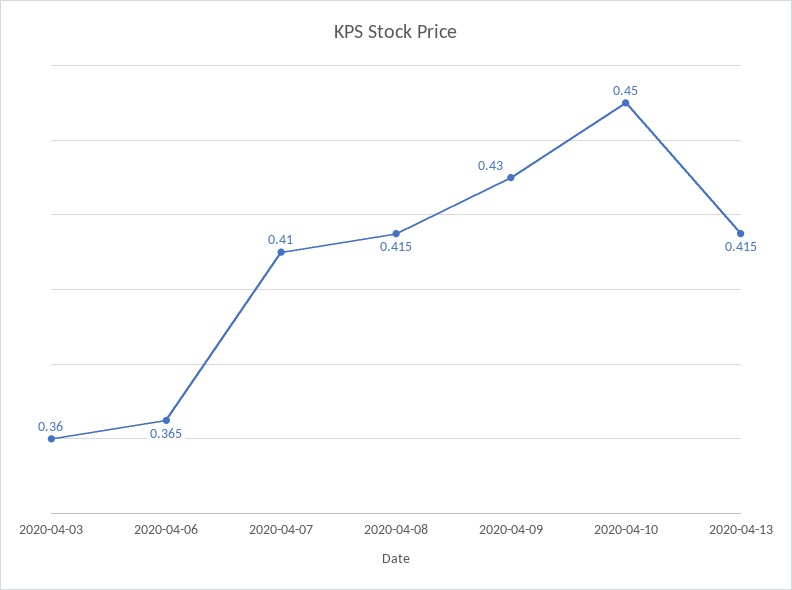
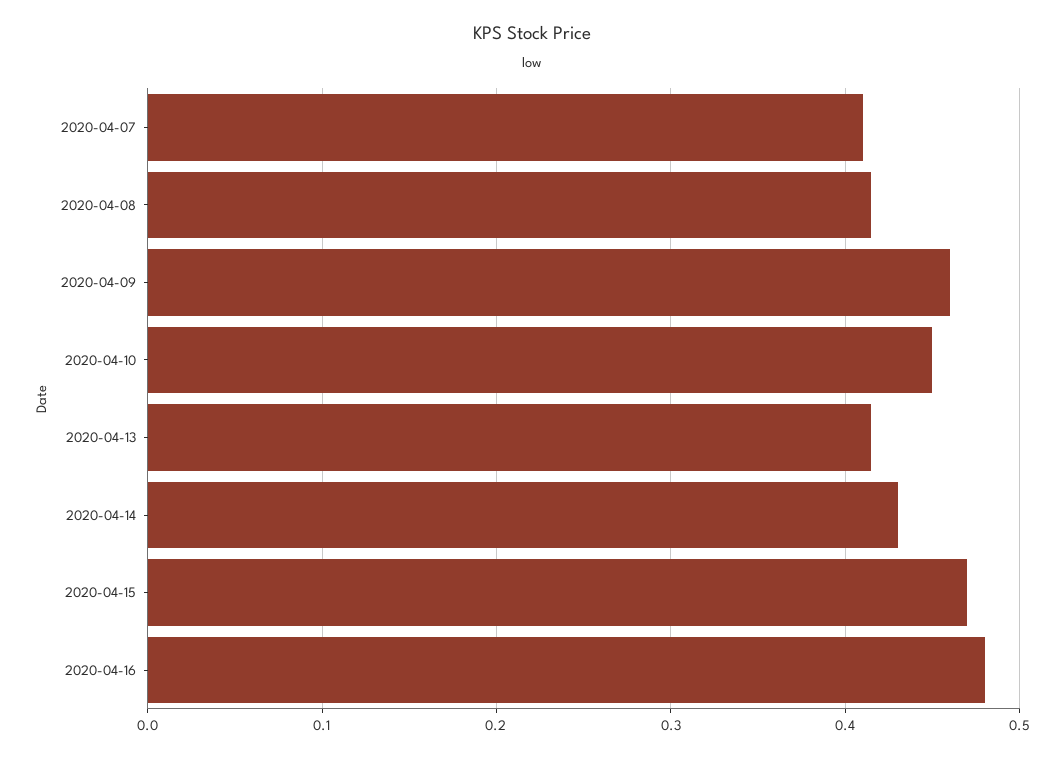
2020-04-03: 0.36 -> none
2020-04-06: 0.365 -> none
2020-04-09: 0.43 -> 0.46
2020-04-14: none -> 0.43
2020-04-15: none -> 0.47
2020-04-16: none -> 0.48

